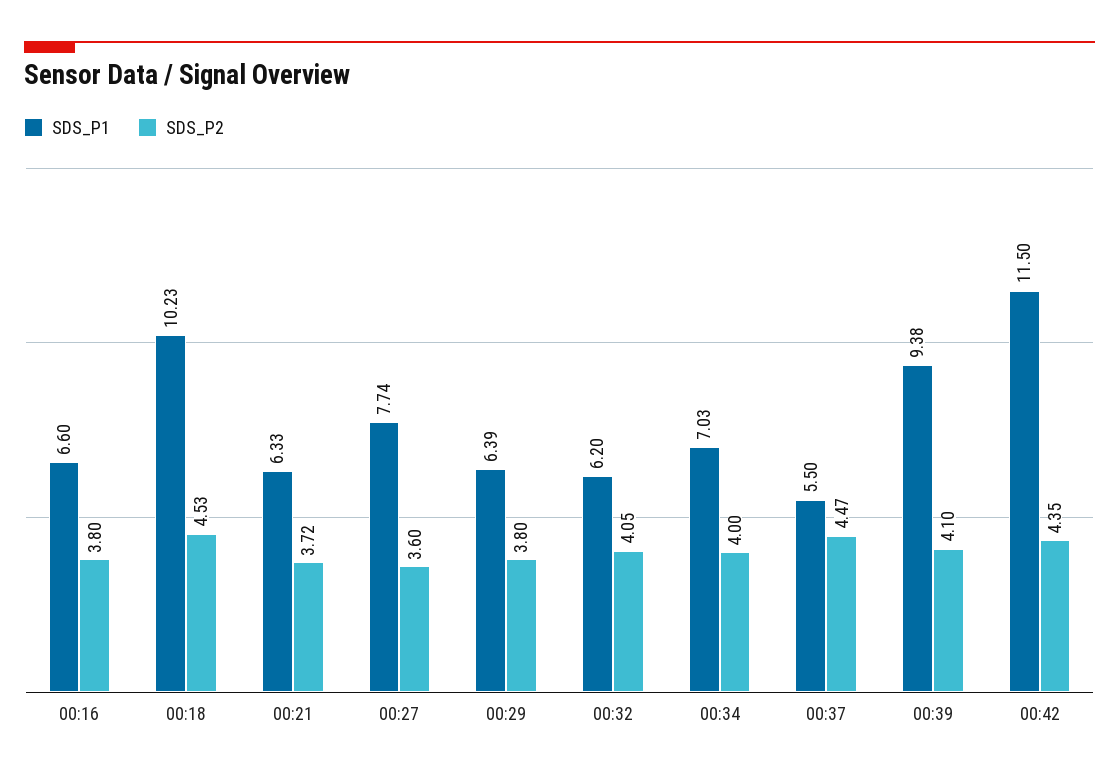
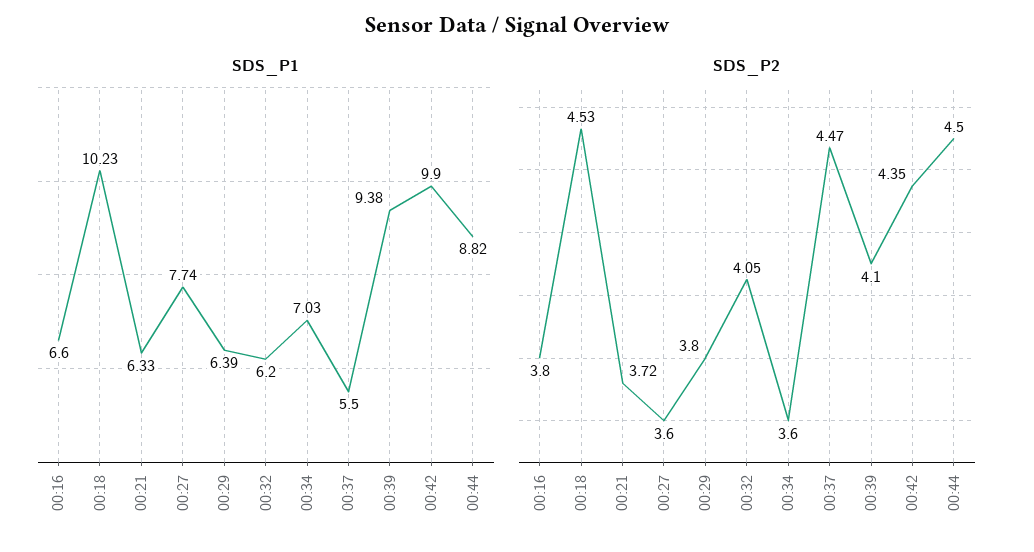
SDS_P2, 00:34: 4 -> 3.6
SDS_P1, 00:42: 11.5 -> 9.9
SDS_P1, 00:44: none -> 8.82
SDS_P2, 00:44: none -> 4.5

